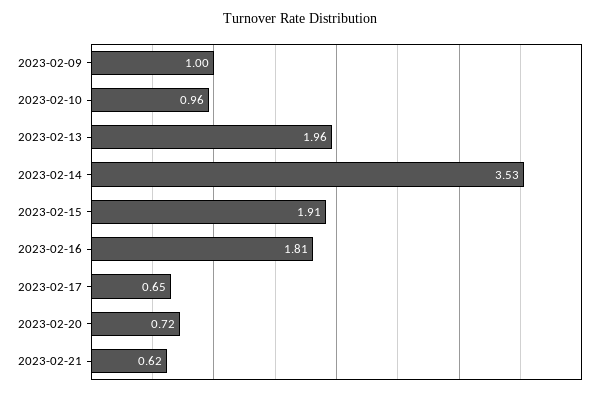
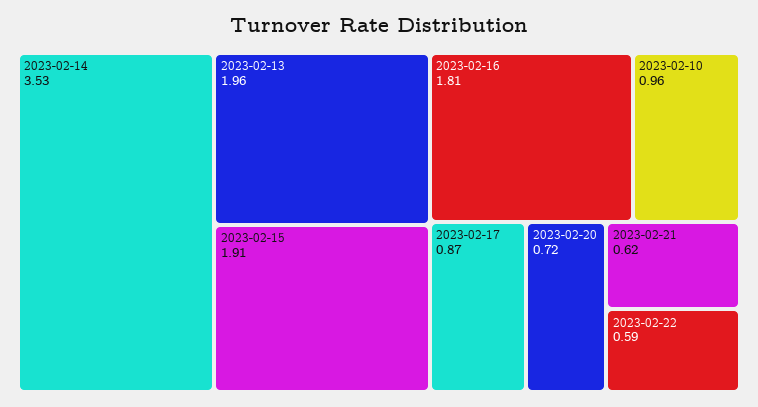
2023-02-09: 1 -> none
2023-02-17: 0.65 -> 0.87
2023-02-22: none -> 0.59

